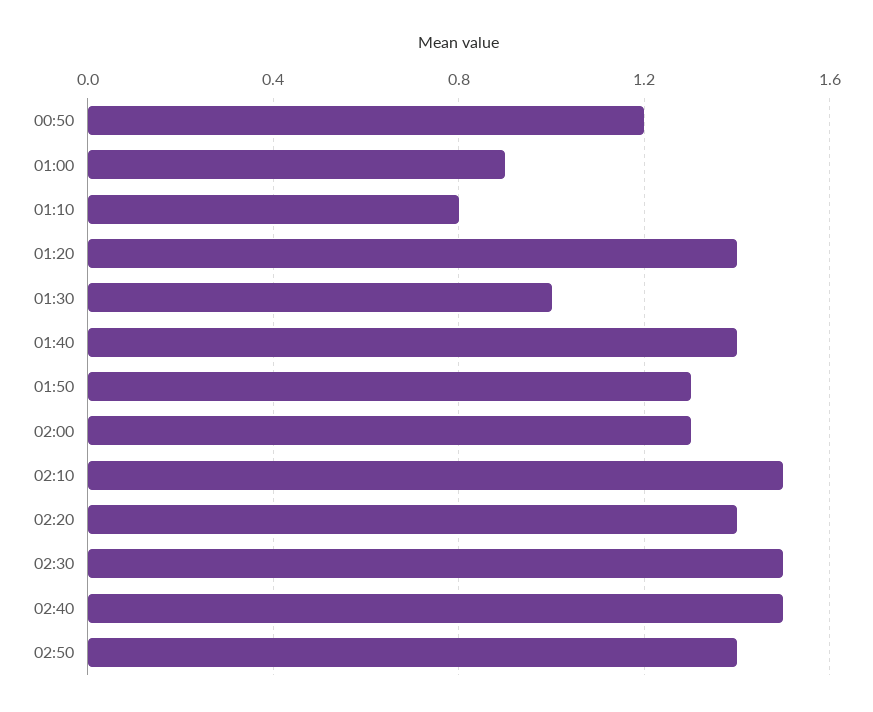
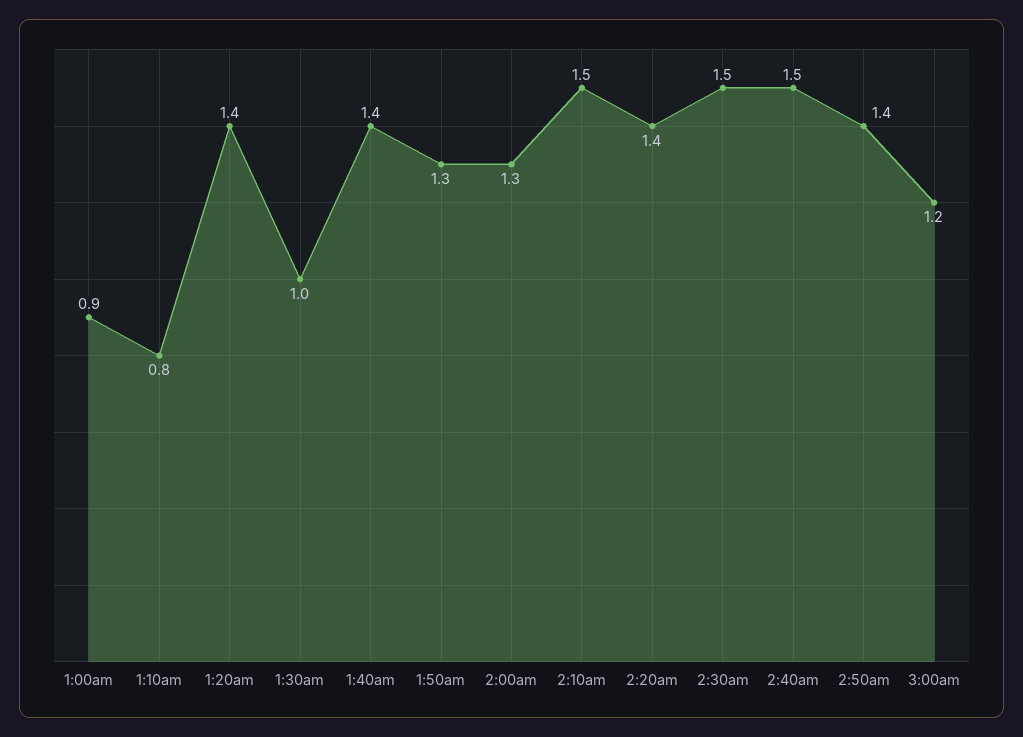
00:50: 1.2 -> none
3:00am: none -> 1.2

